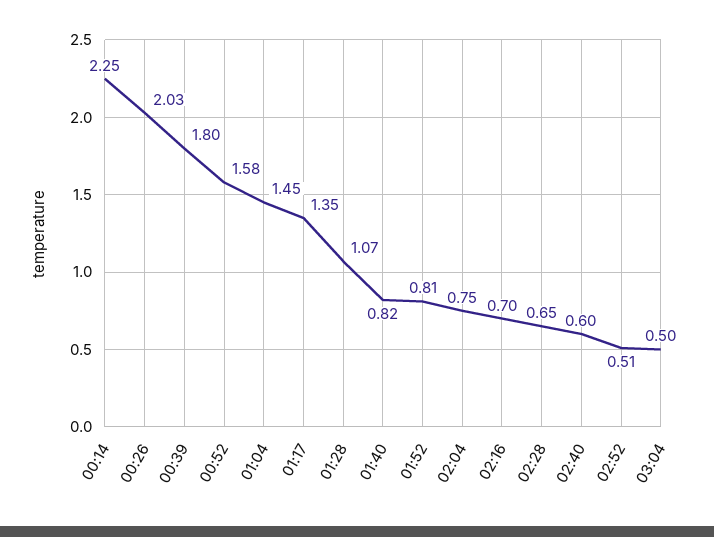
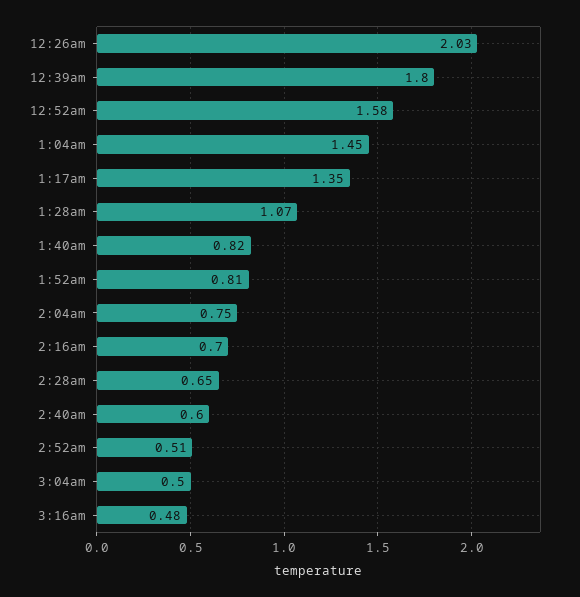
00:14: 2.25 -> none
3:16am: none -> 0.48

